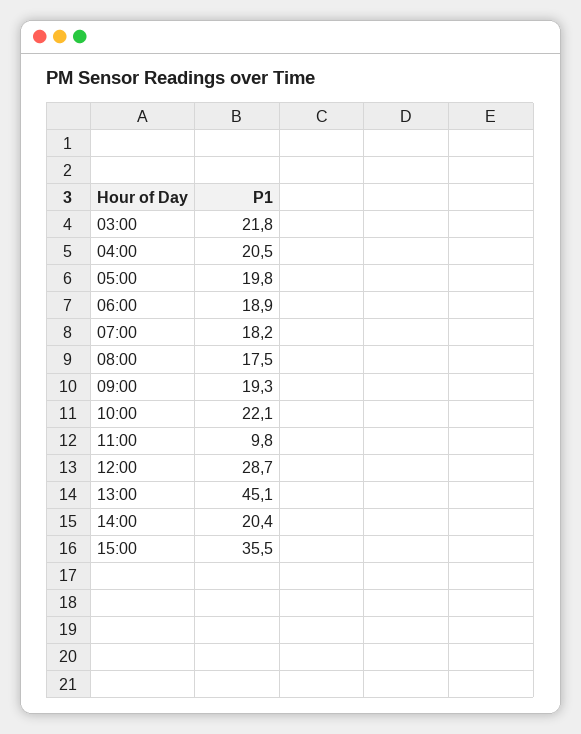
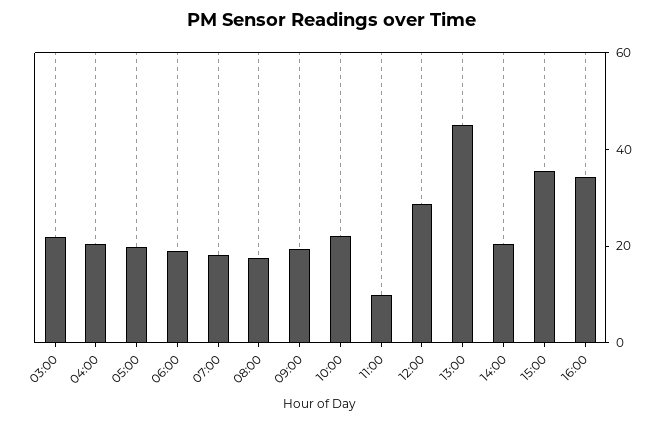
16:00: none -> 35

